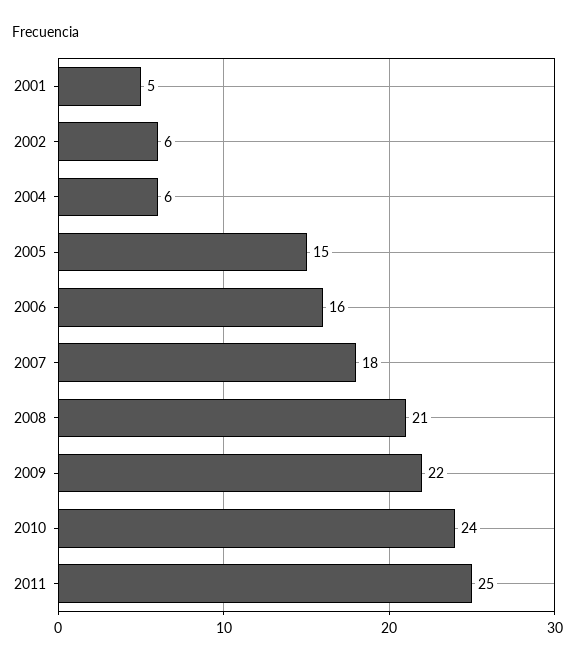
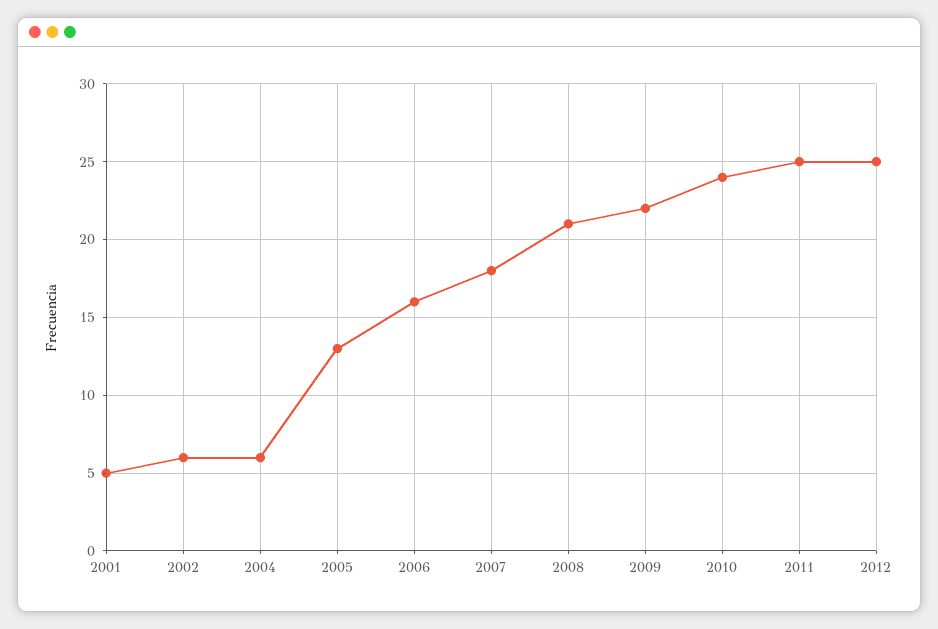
2005: 15 -> 13
2012: none -> 25

